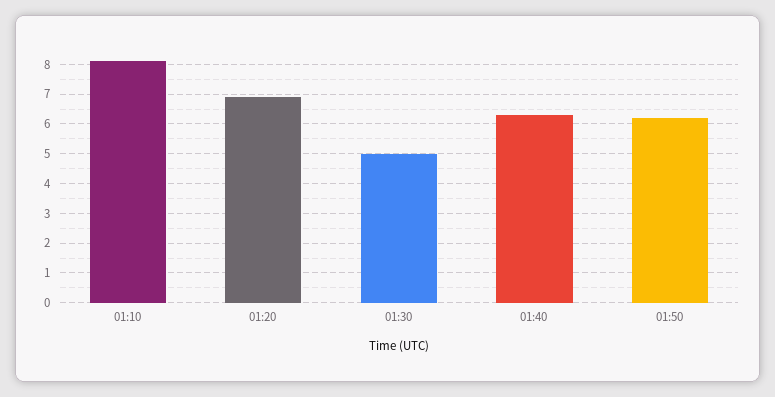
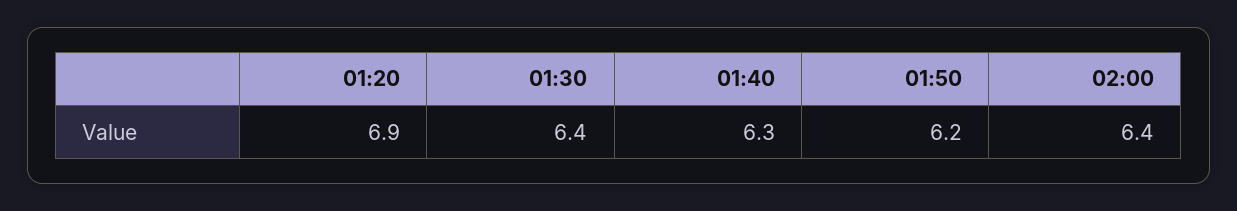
01:10: 8 -> none
01:30: 5 -> 6.4
02:00: none -> 6.4

